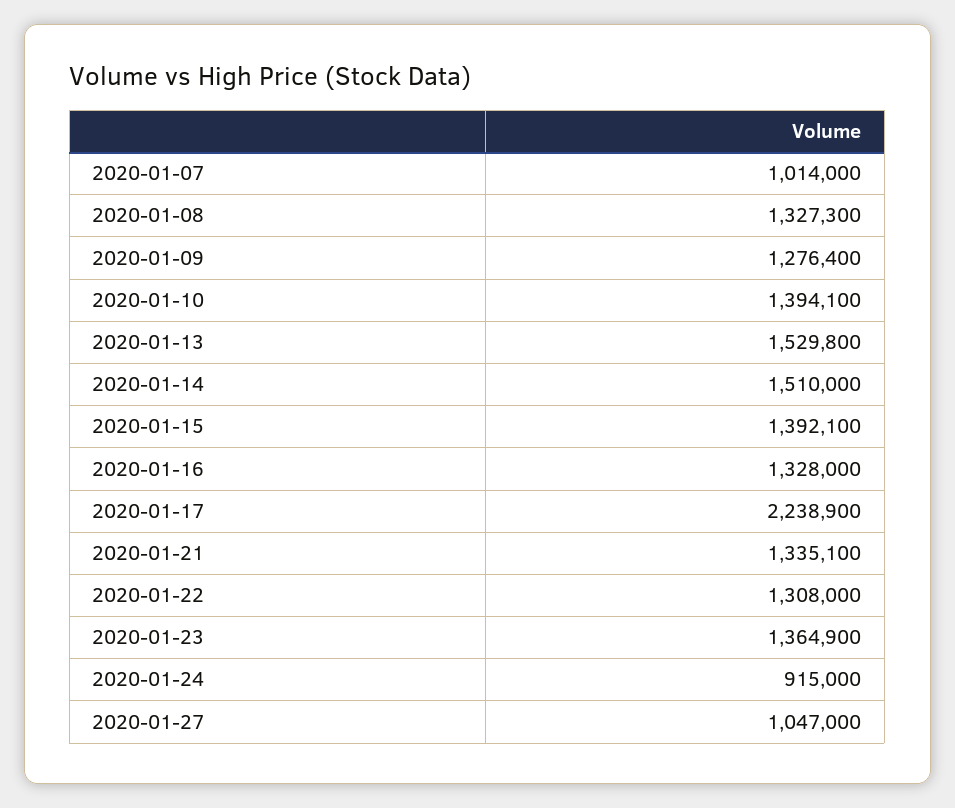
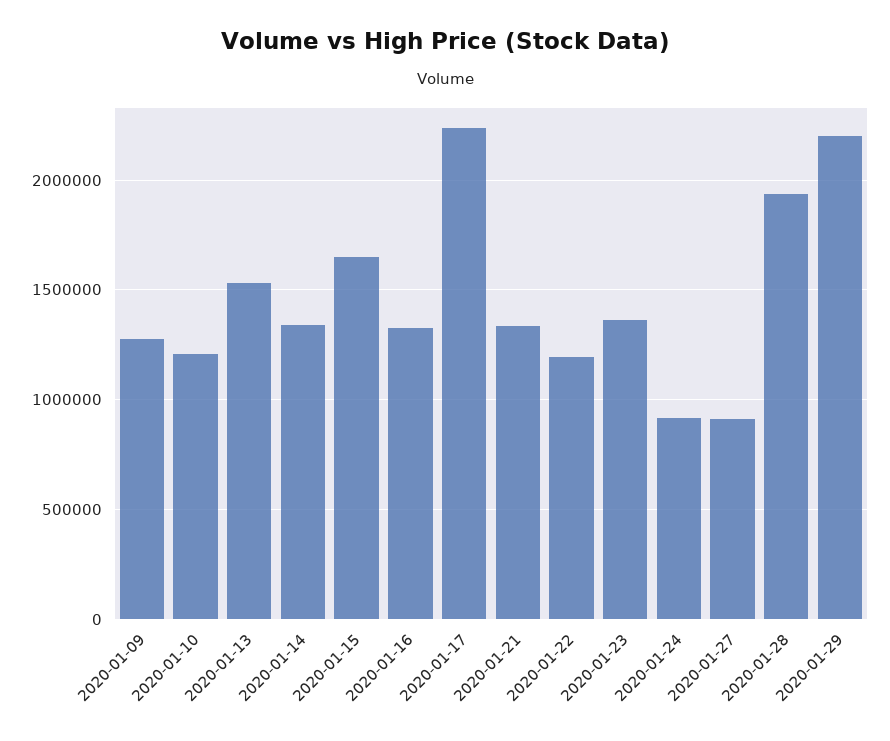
2020-01-07: 1014000 -> none
2020-01-08: 1327300 -> none
2020-01-10: 1394100 -> 1200000
2020-01-14: 1510000 -> 1350000
2020-01-15: 1392100 -> 1650000
2020-01-22: 1308000 -> 1200000
2020-01-27: 1047000 -> 900000
2020-01-28: none -> 1950000
2020-01-29: none -> 2200000

